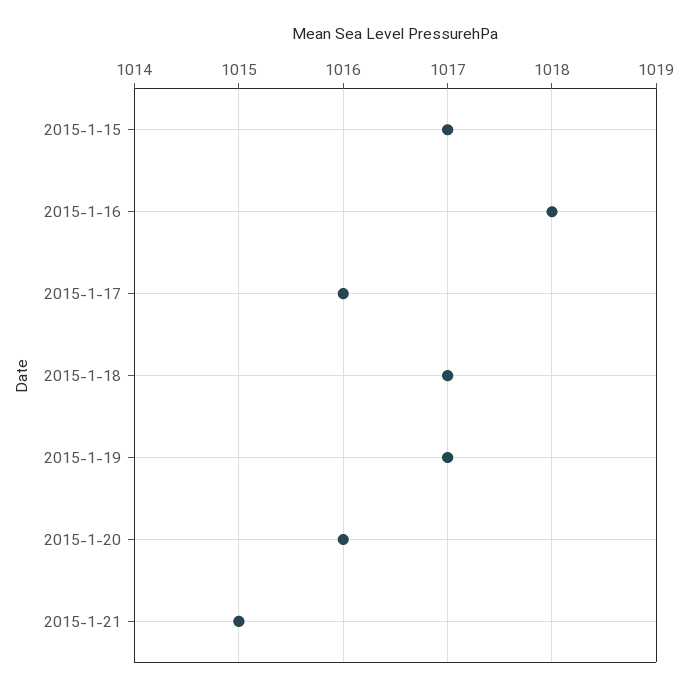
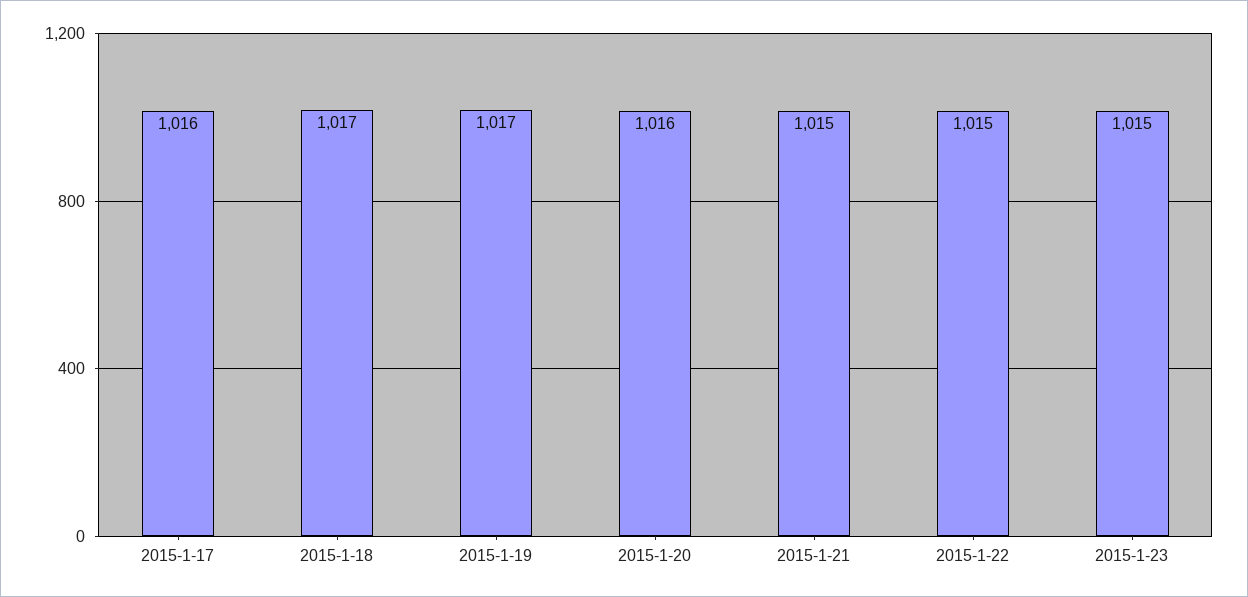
2015-1-15: 1017 -> none
2015-1-16: 1018 -> none
2015-1-22: none -> 1015
2015-1-23: none -> 1015

